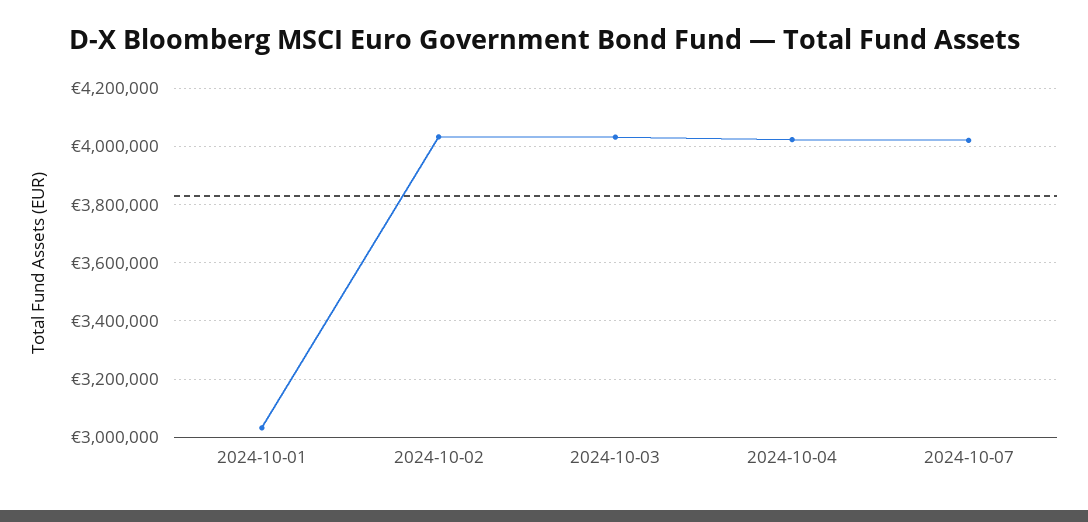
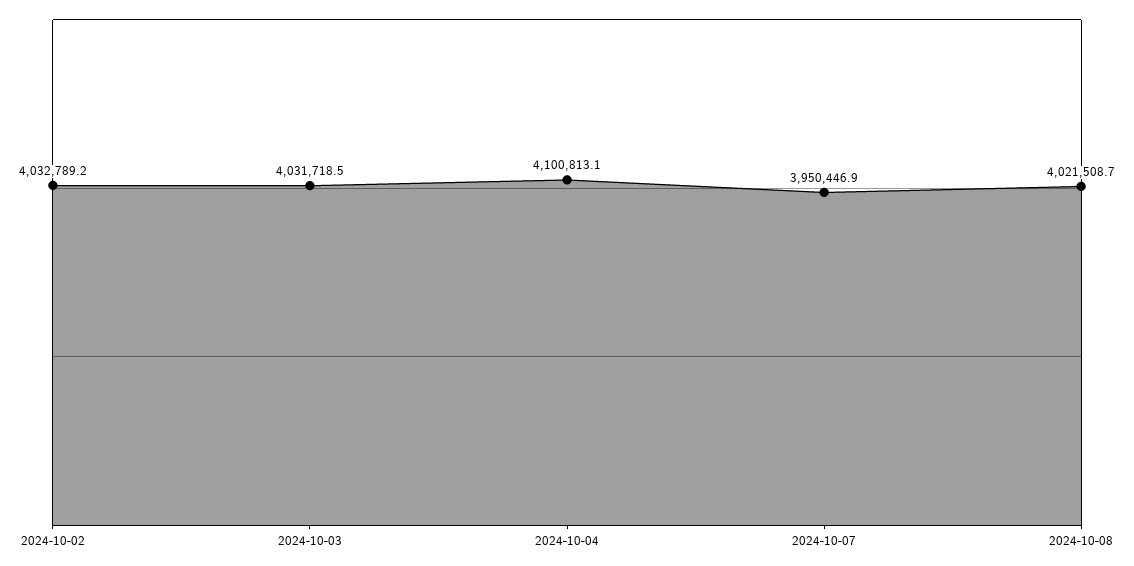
2024-10-01: 3025000 -> none
2024-10-04: 4025000 -> 4100813.1
2024-10-07: 4025000 -> 3950446.9
2024-10-08: none -> 4021508.7

